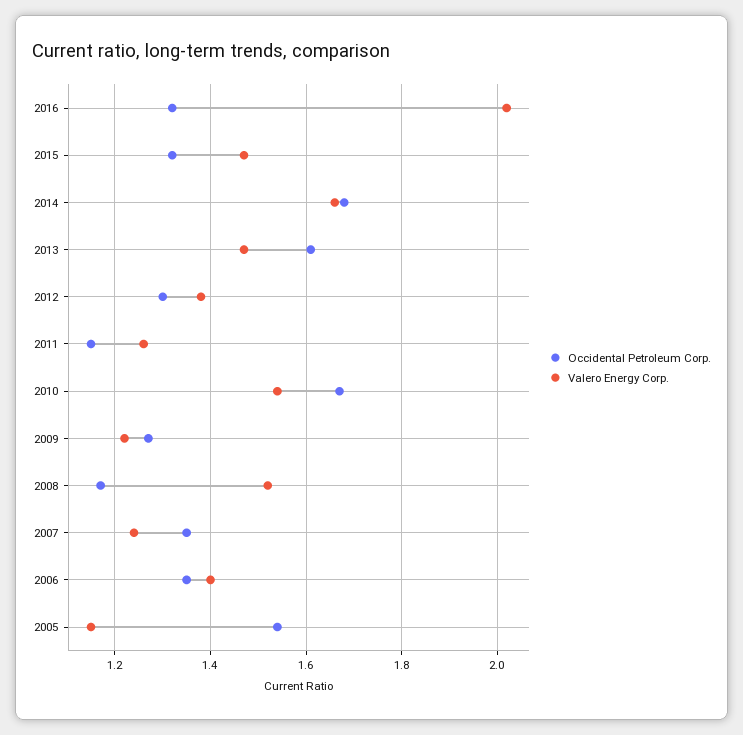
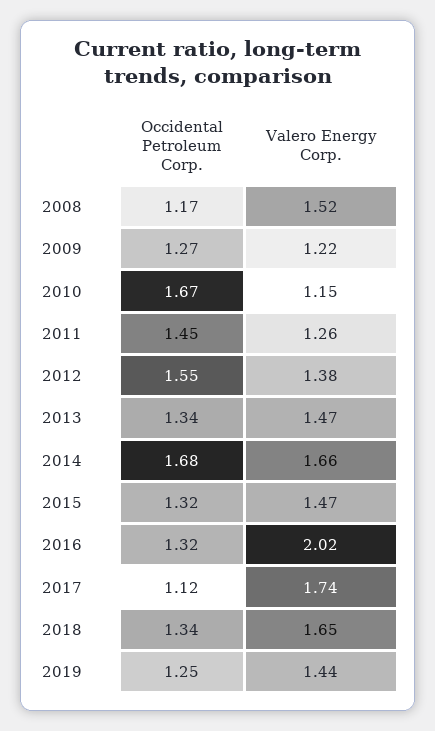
Occidental Petroleum Corp., 2013: 1.6 -> 1.34
Occidental Petroleum Corp., 2012: 1.3 -> 1.55
Occidental Petroleum Corp., 2011: 1.15 -> 1.45
Valero Energy Corp., 2010: 1.55 -> 1.15
Occidental Petroleum Corp., 2007: 1.35 -> none
Valero Energy Corp., 2007: 1.25 -> none
Occidental Petroleum Corp., 2006: 1.35 -> none
Valero Energy Corp., 2006: 1.4 -> none
Occidental Petroleum Corp., 2005: 1.55 -> none
Valero Energy Corp., 2005: 1.15 -> none
Occidental Petroleum Corp., 2017: none -> 1.12
Valero Energy Corp., 2017: none -> 1.74
Occidental Petroleum Corp., 2018: none -> 1.34
Valero Energy Corp., 2018: none -> 1.65
Occidental Petroleum Corp., 2019: none -> 1.25
Valero Energy Corp., 2019: none -> 1.44

